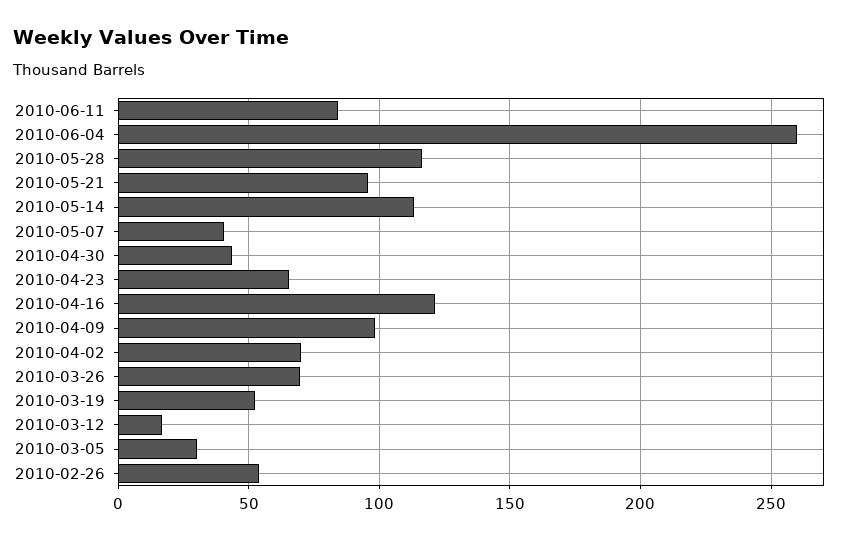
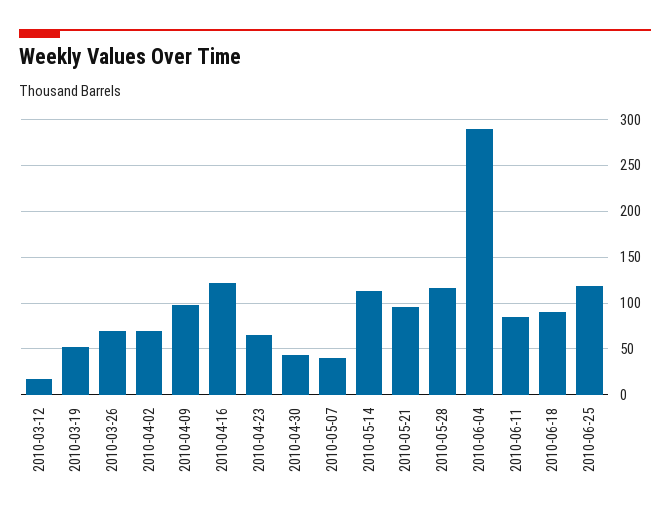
2010-06-04: 260 -> 290
2010-03-05: 30 -> none
2010-02-26: 55 -> none
2010-06-18: none -> 90
2010-06-25: none -> 120

